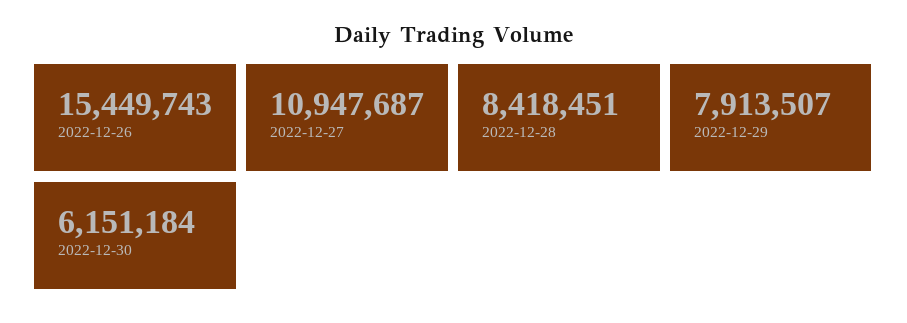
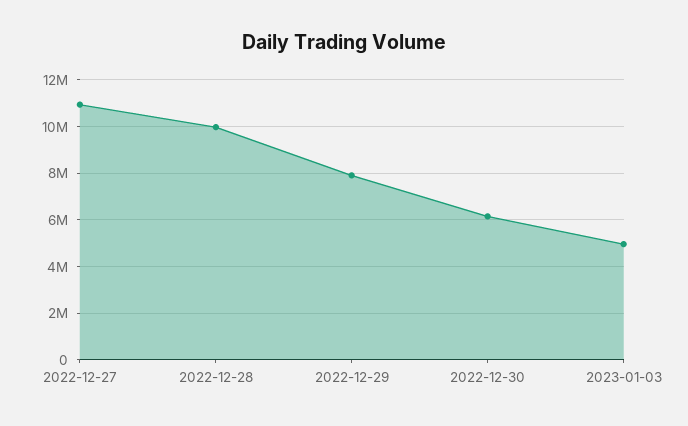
2022-12-26: 15449743 -> none
2022-12-28: 8418451 -> 10000000
2023-01-03: none -> 5000000

